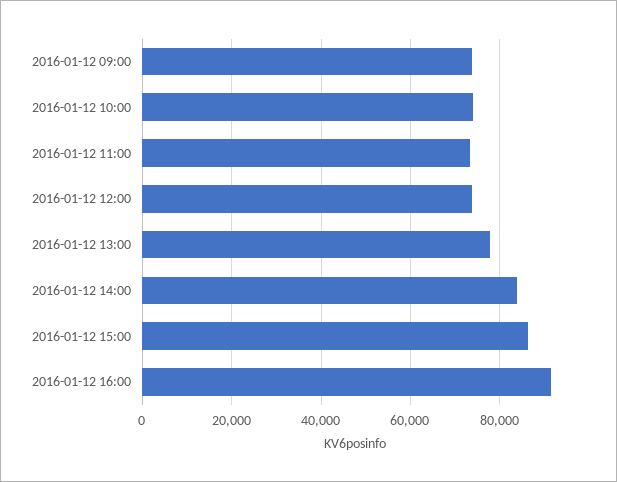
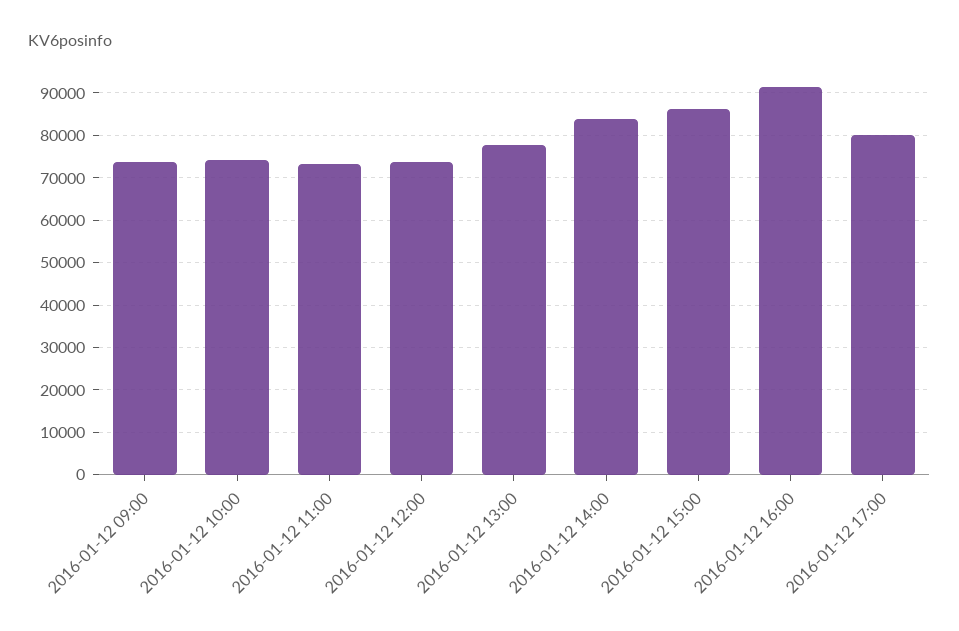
2016-01-12 17:00: none -> 80000

